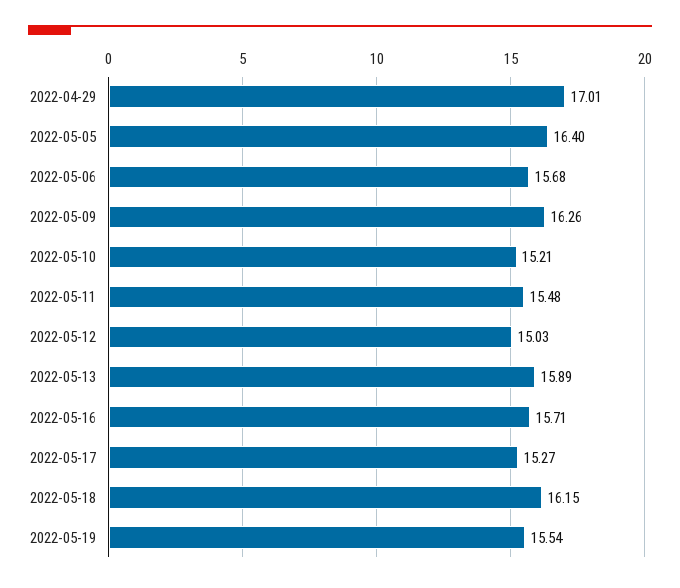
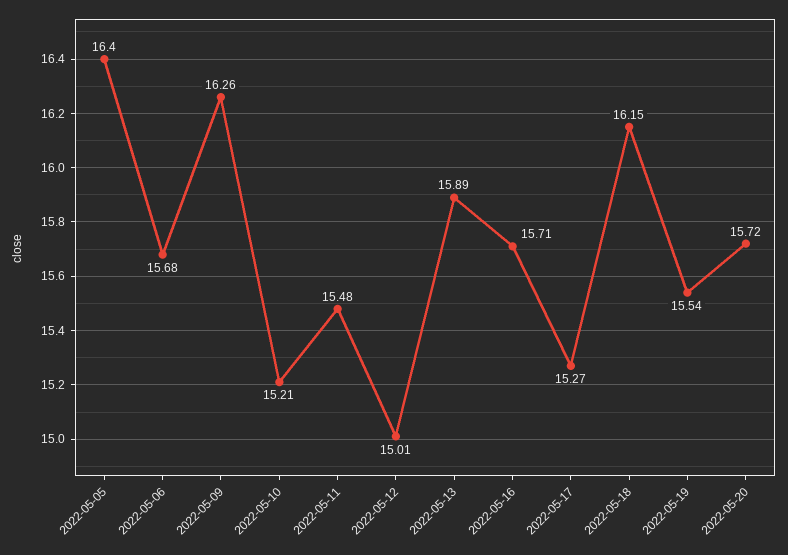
2022-04-29: 17.01 -> none
2022-05-12: 15.03 -> 15.01
2022-05-20: none -> 15.72

